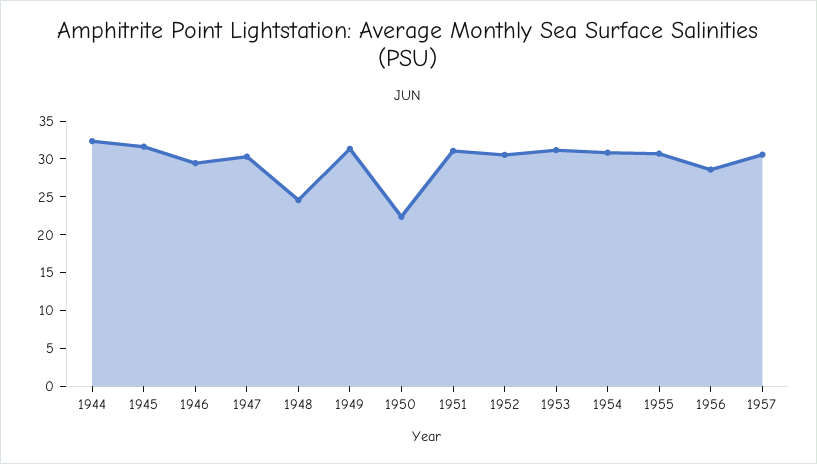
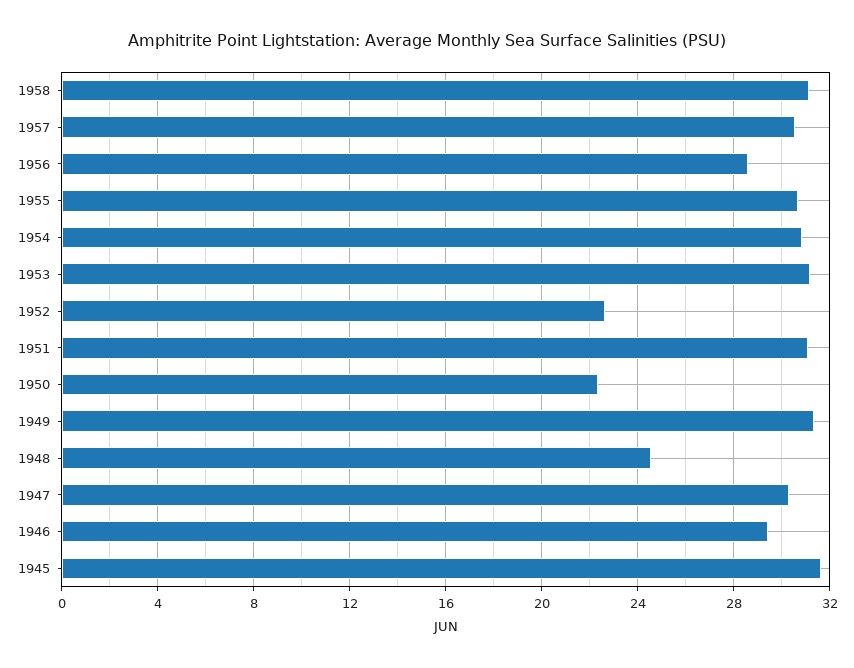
1944: 32.5 -> none
1952: 30 -> 22.5
1958: none -> 31

